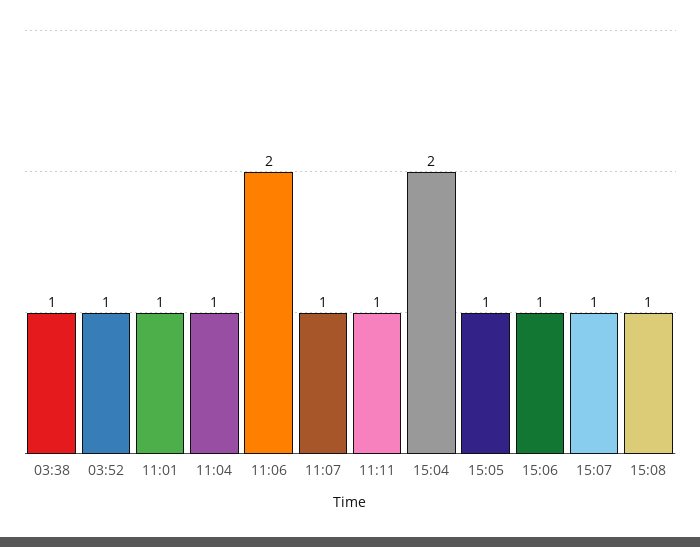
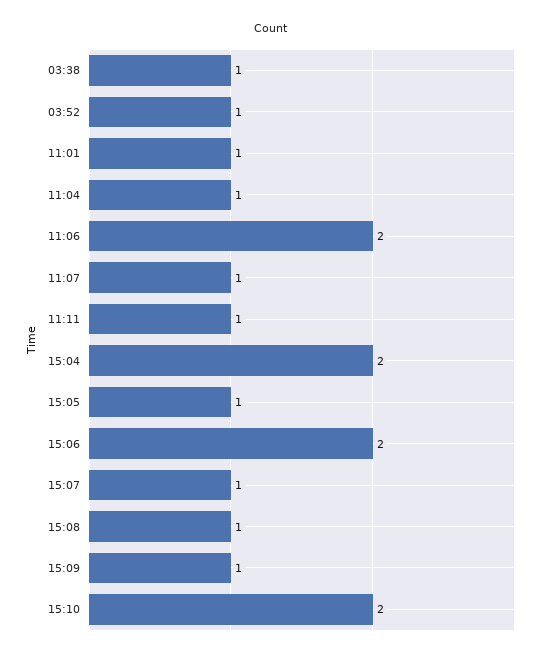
15:06: 1 -> 2
15:09: none -> 1
15:10: none -> 2

